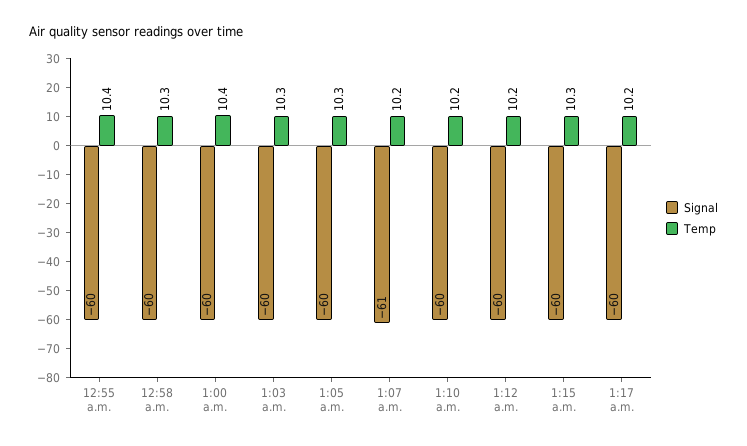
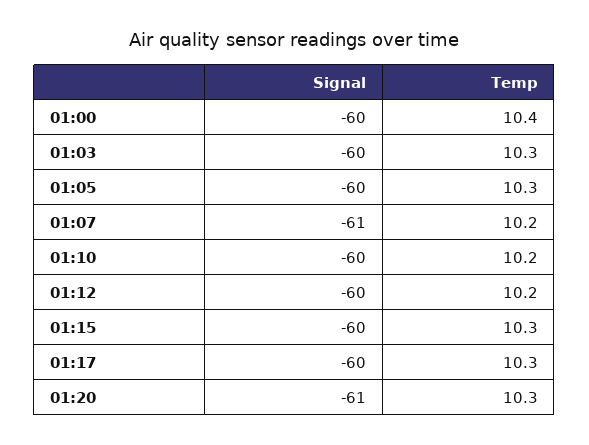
Signal, 12:55 a.m.: -60 -> none
Temp, 12:55 a.m.: 10.4 -> none
Signal, 12:58 a.m.: -60 -> none
Temp, 12:58 a.m.: 10.3 -> none
Temp, 1:17 a.m.: 10.2 -> 10.3
Signal, 01:20: none -> -61
Temp, 01:20: none -> 10.3

